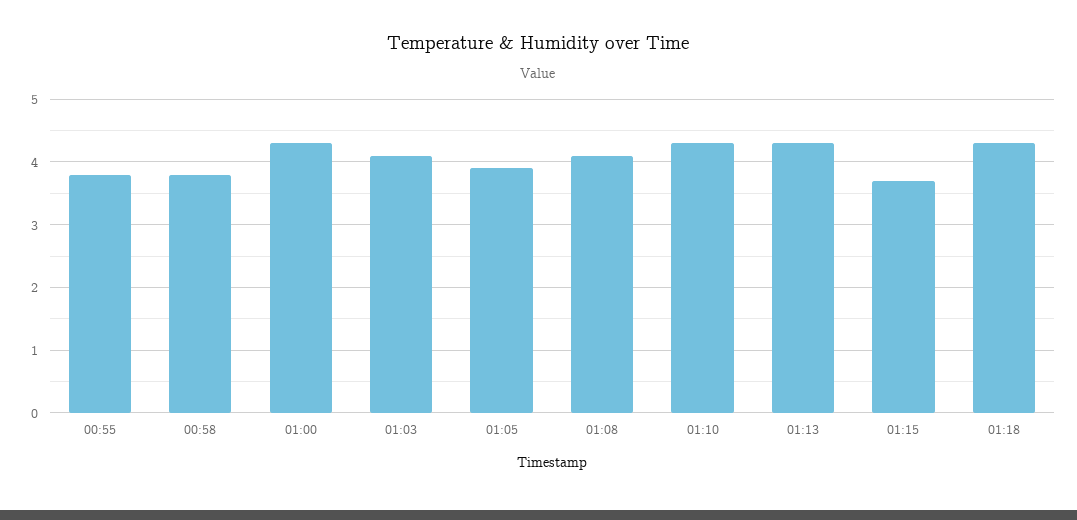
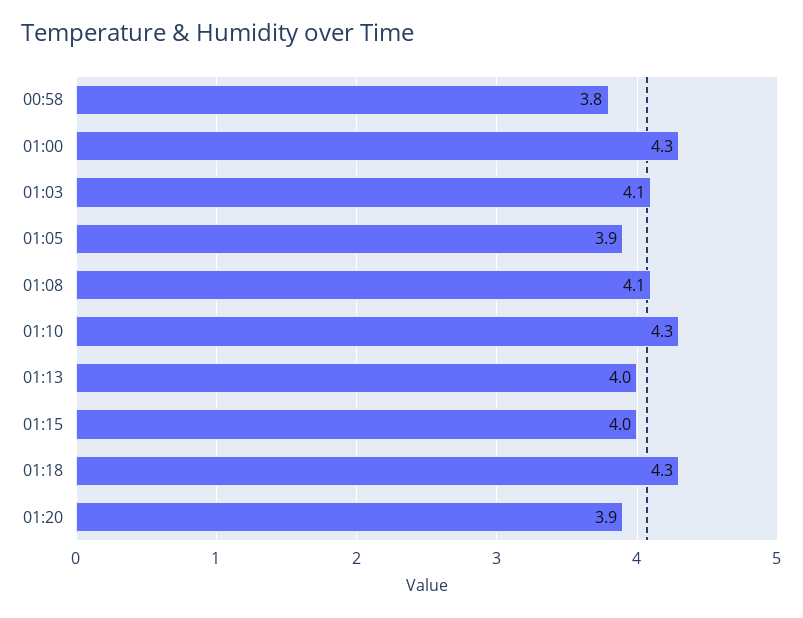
00:55: 3.8 -> none
01:13: 4.3 -> 4
01:15: 3.7 -> 4
01:20: none -> 3.9

